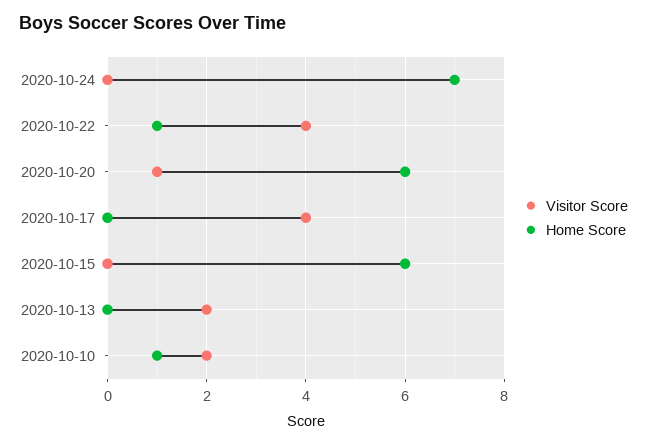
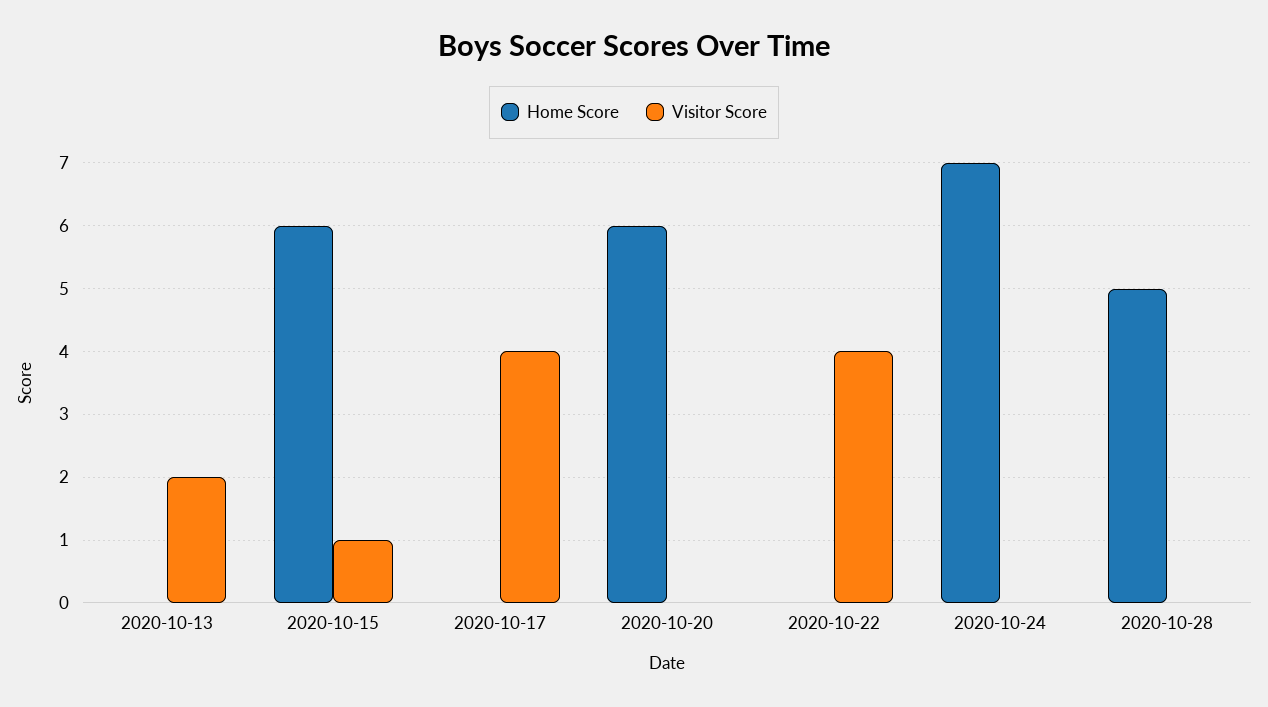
Home Score, 2020-10-22: 1 -> 0
Visitor Score, 2020-10-20: 1 -> 0
Visitor Score, 2020-10-15: 0 -> 1
Visitor Score, 2020-10-10: 2 -> none
Home Score, 2020-10-10: 1 -> none
Home Score, 2020-10-28: none -> 5
Visitor Score, 2020-10-28: none -> 0

